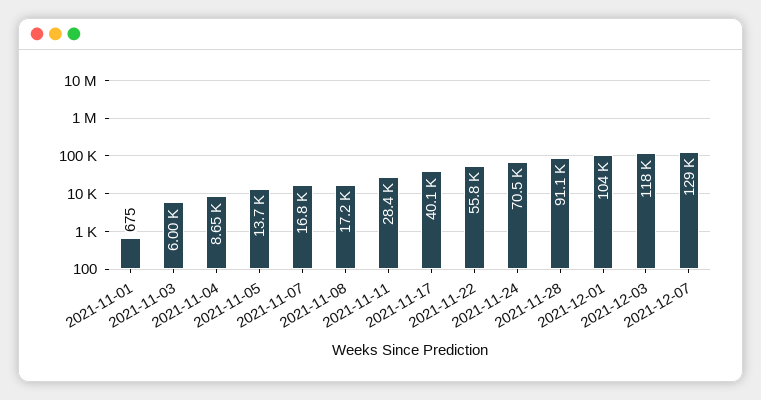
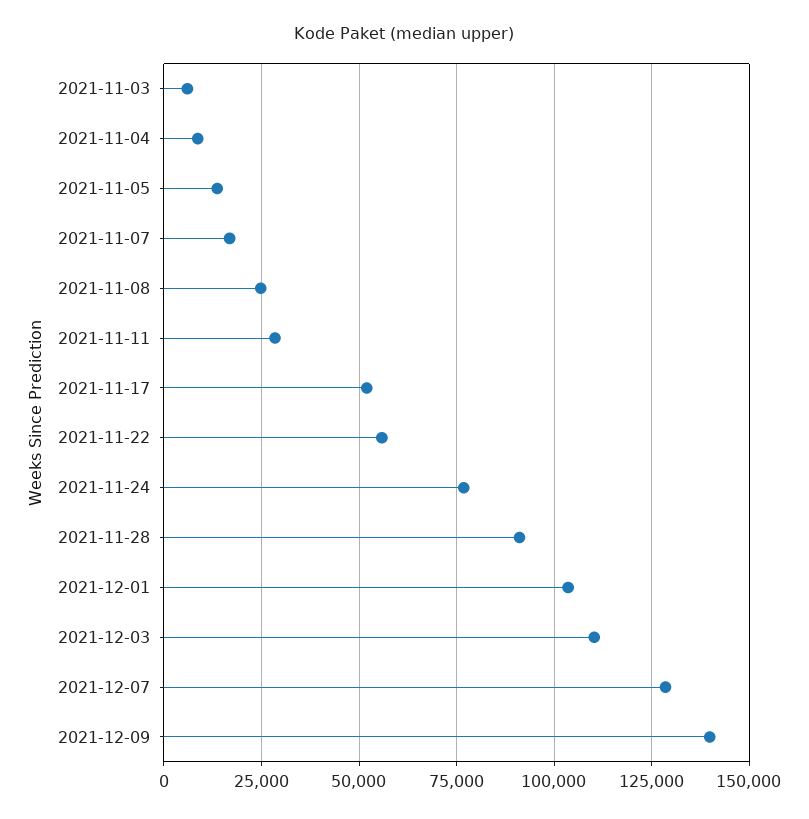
2021-11-01: 675 -> none
2021-11-08: 17200 -> 25000
2021-11-17: 40100 -> 52500
2021-11-24: 70500 -> 77500
2021-12-03: 118000 -> 110000
2021-12-09: none -> 140000

